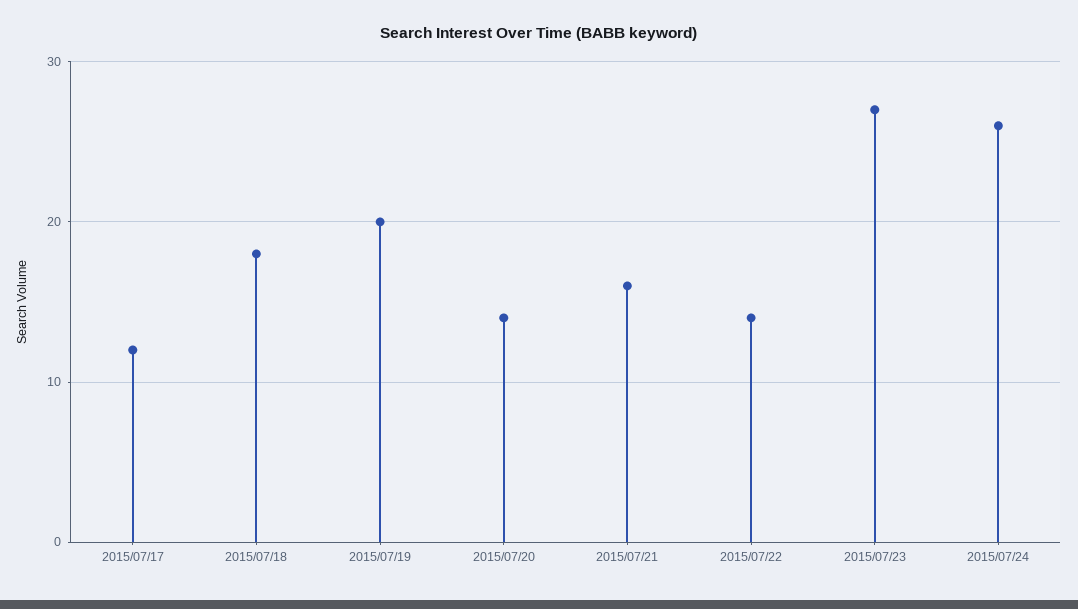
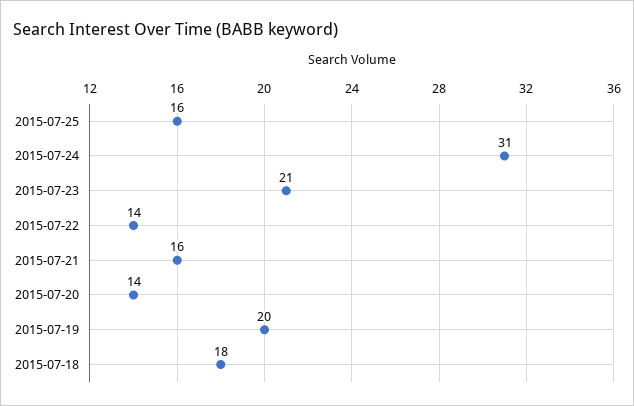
2015/07/17: 12 -> none
2015/07/23: 27 -> 21
2015/07/24: 26 -> 31
2015-07-25: none -> 16

